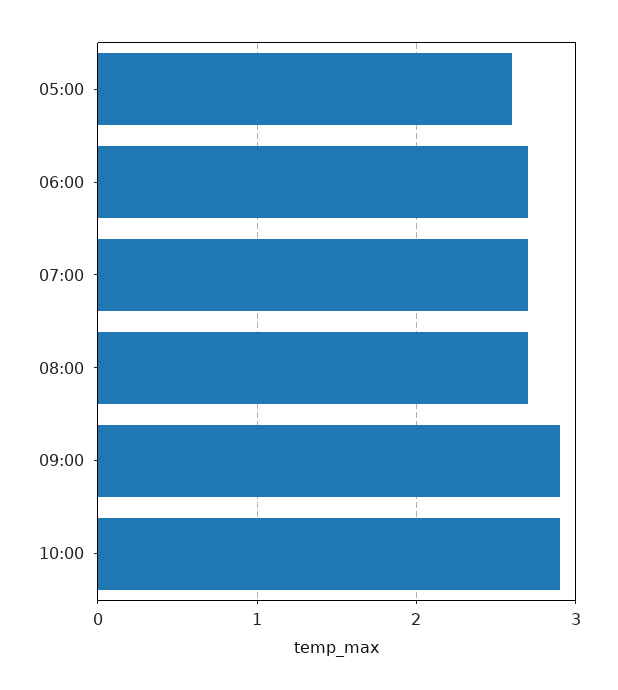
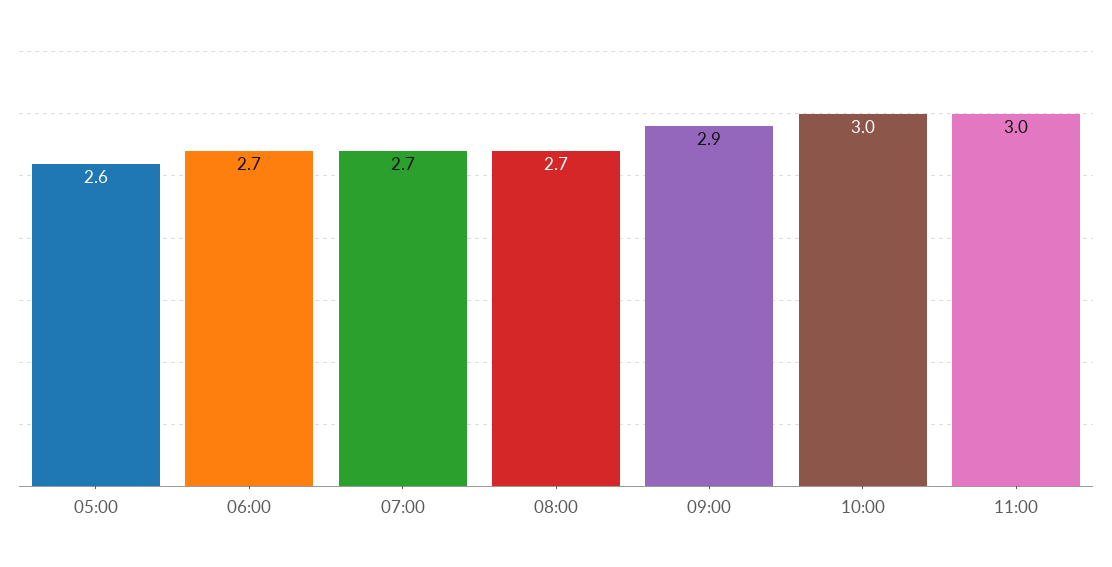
10:00: 2.9 -> 3
11:00: none -> 3

